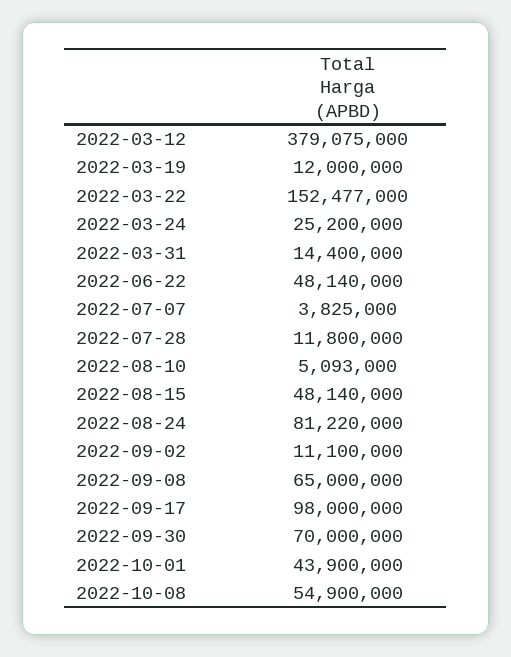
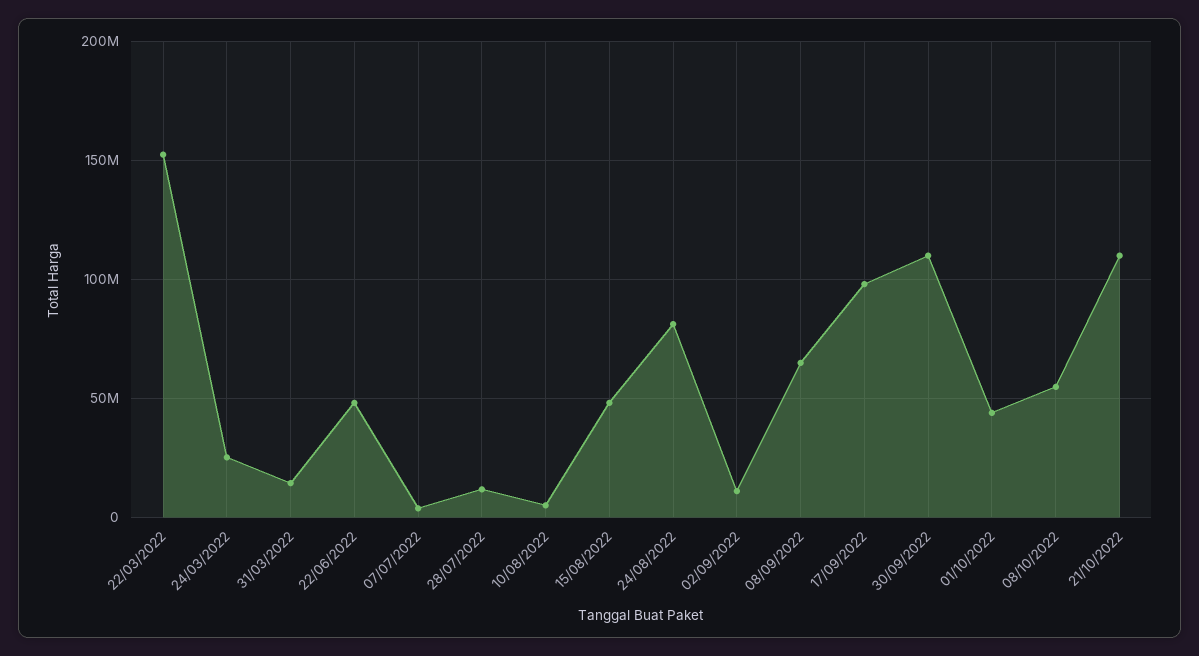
2022-03-12: 379075000 -> none
2022-03-19: 12000000 -> none
2022-09-30: 70000000 -> 110000000
21/10/2022: none -> 110000000

